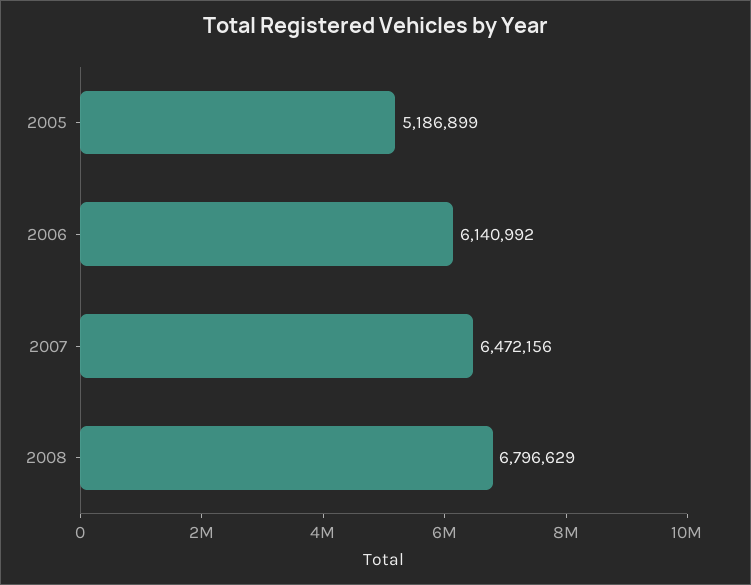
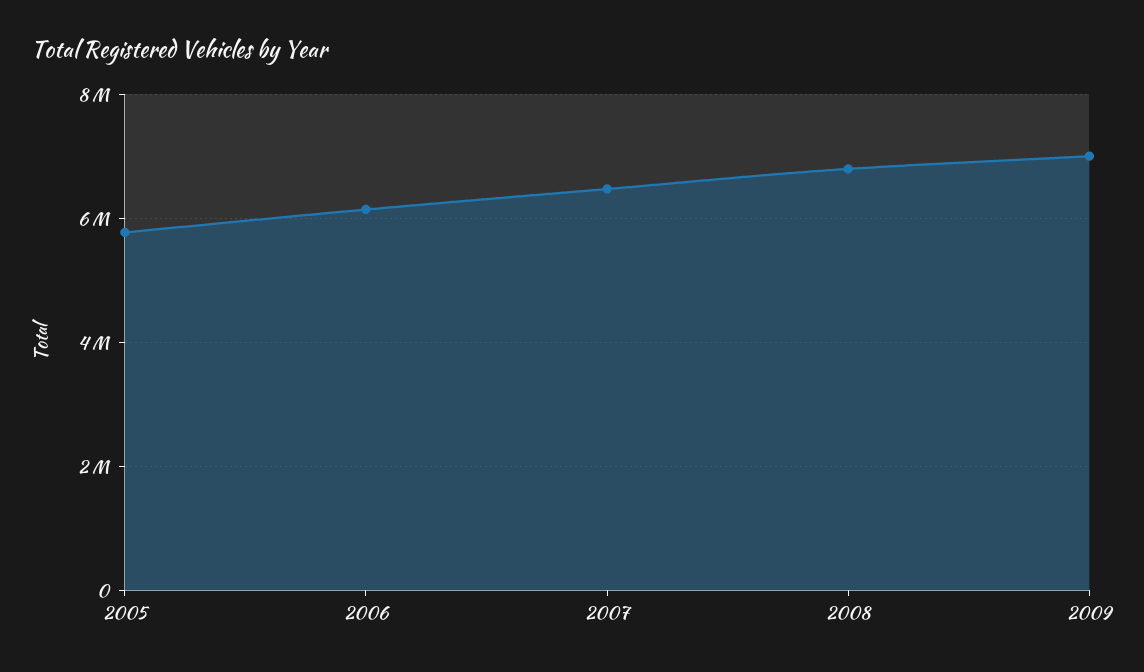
2005: 5186899 -> 5800000
2009: none -> 7000000

